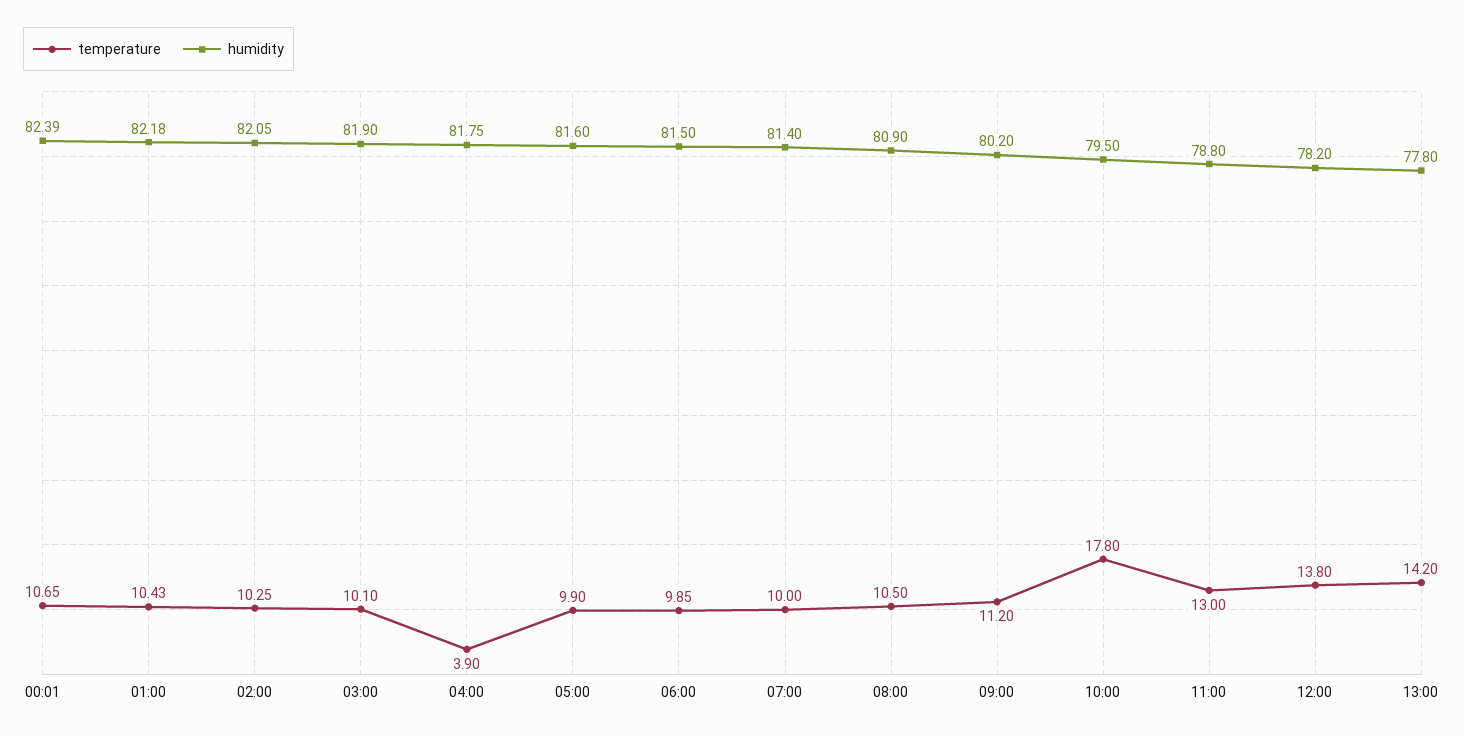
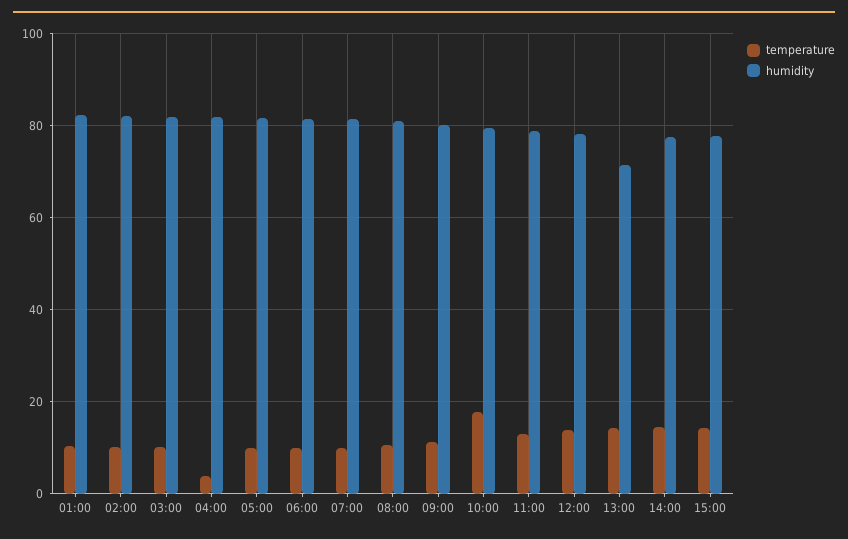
temperature, 00:01: 10.65 -> none
humidity, 00:01: 82.39 -> none
humidity, 13:00: 77.8 -> 72
temperature, 14:00: none -> 14
humidity, 14:00: none -> 78
temperature, 15:00: none -> 14
humidity, 15:00: none -> 78

